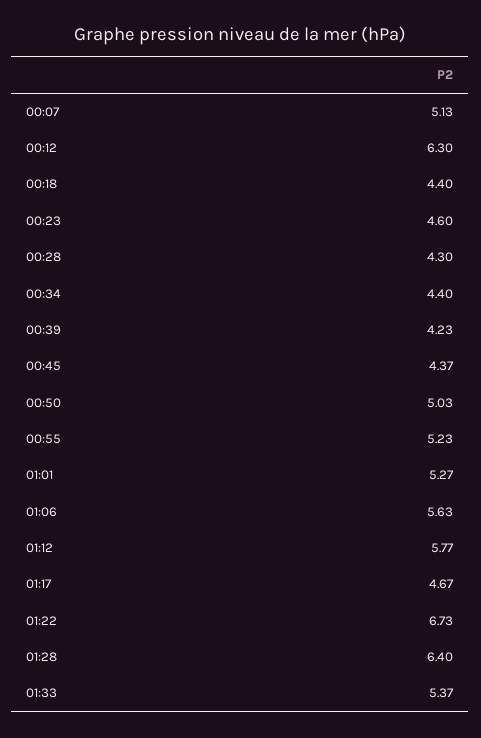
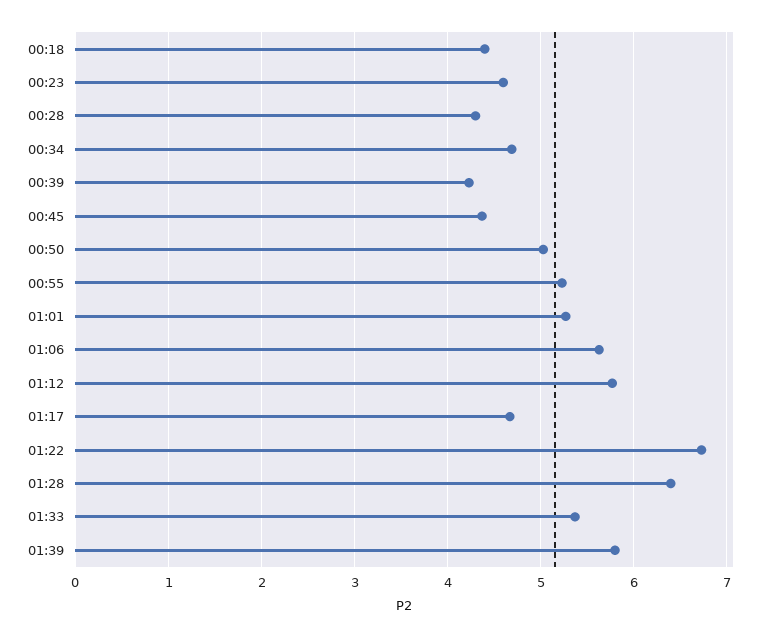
00:07: 5.13 -> none
00:12: 6.3 -> none
00:34: 4.4 -> 4.7
01:39: none -> 5.8

